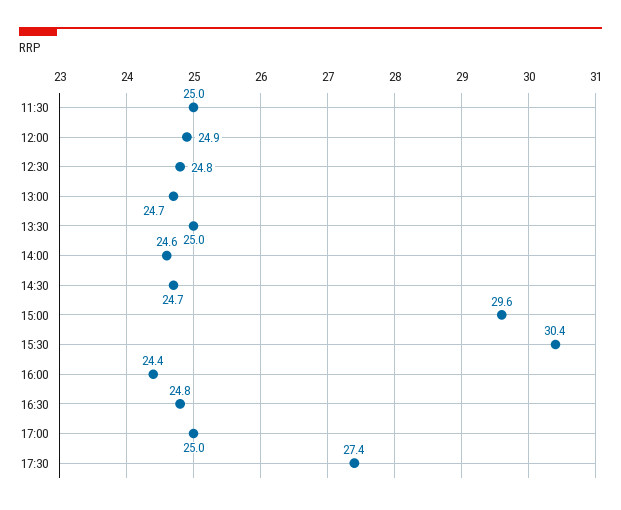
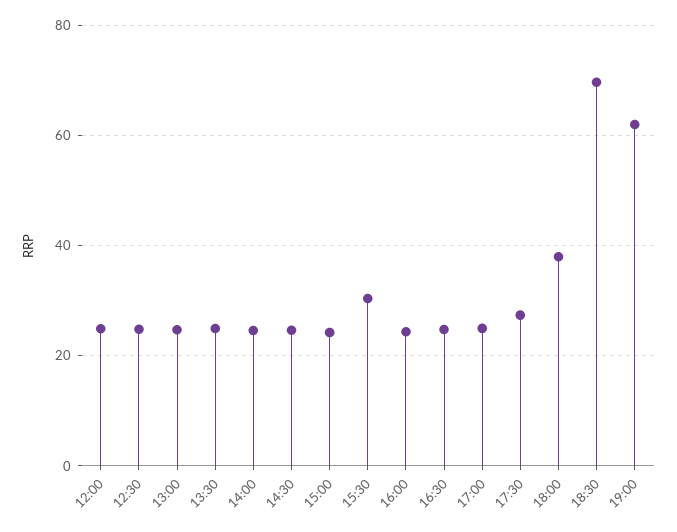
11:30: 25 -> none
15:00: 29.6 -> 24
18:00: none -> 38
18:30: none -> 70
19:00: none -> 62

